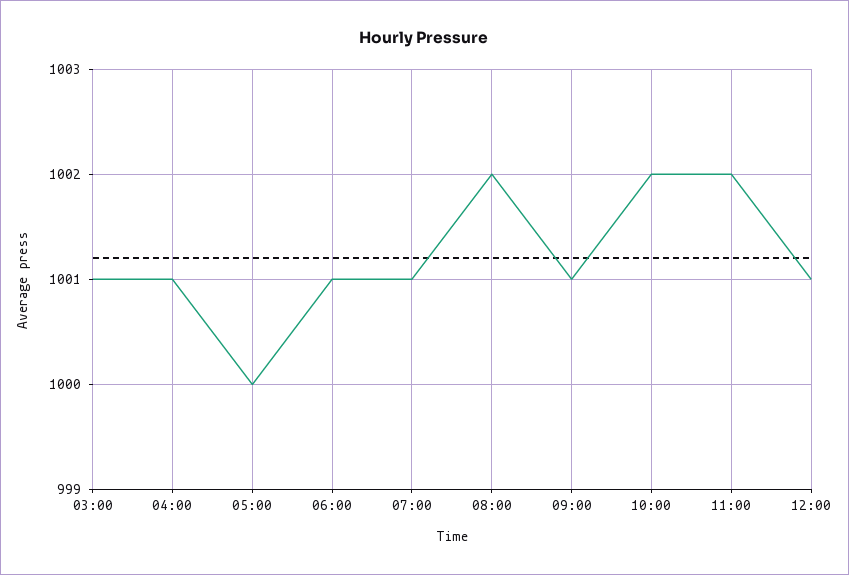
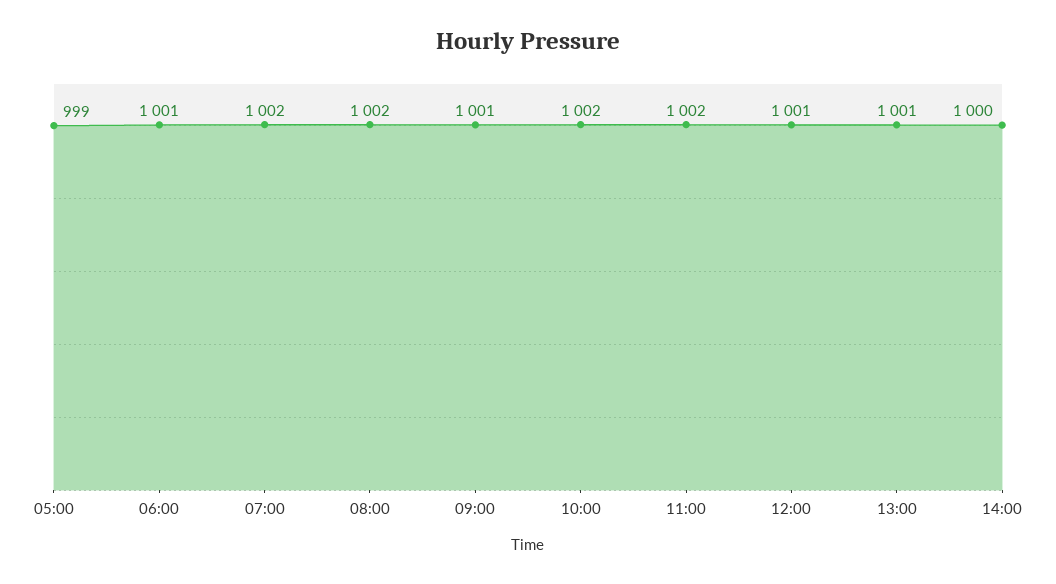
03:00: 1001 -> none
04:00: 1001 -> none
05:00: 1000 -> 999
07:00: 1001 -> 1002
13:00: none -> 1001
14:00: none -> 1000

